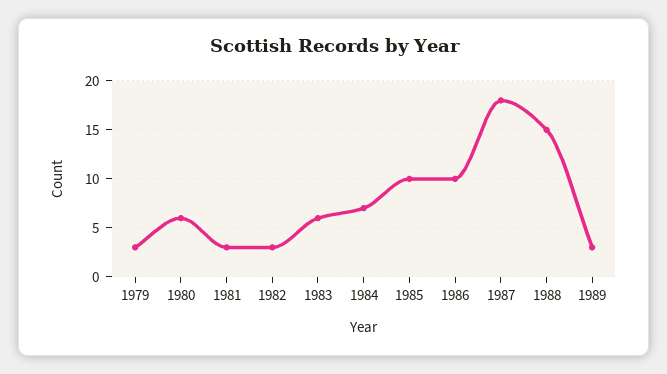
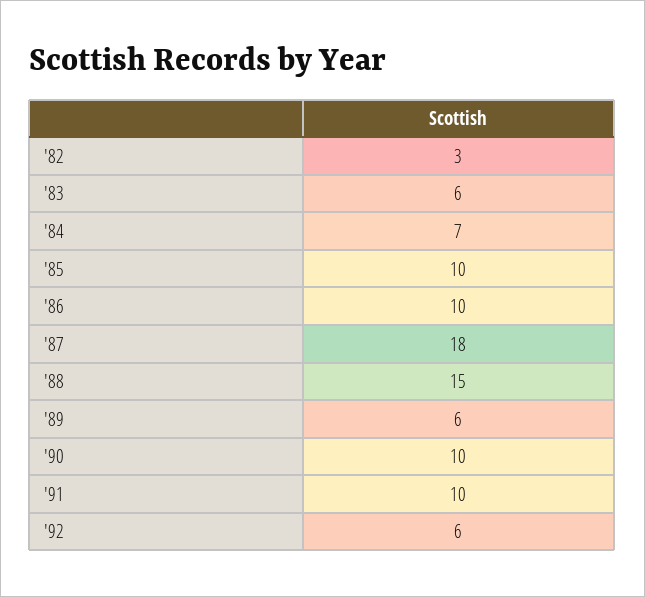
1979: 3 -> none
1980: 6 -> none
1981: 3 -> none
1989: 3 -> 6
'90: none -> 10
'91: none -> 10
'92: none -> 6

